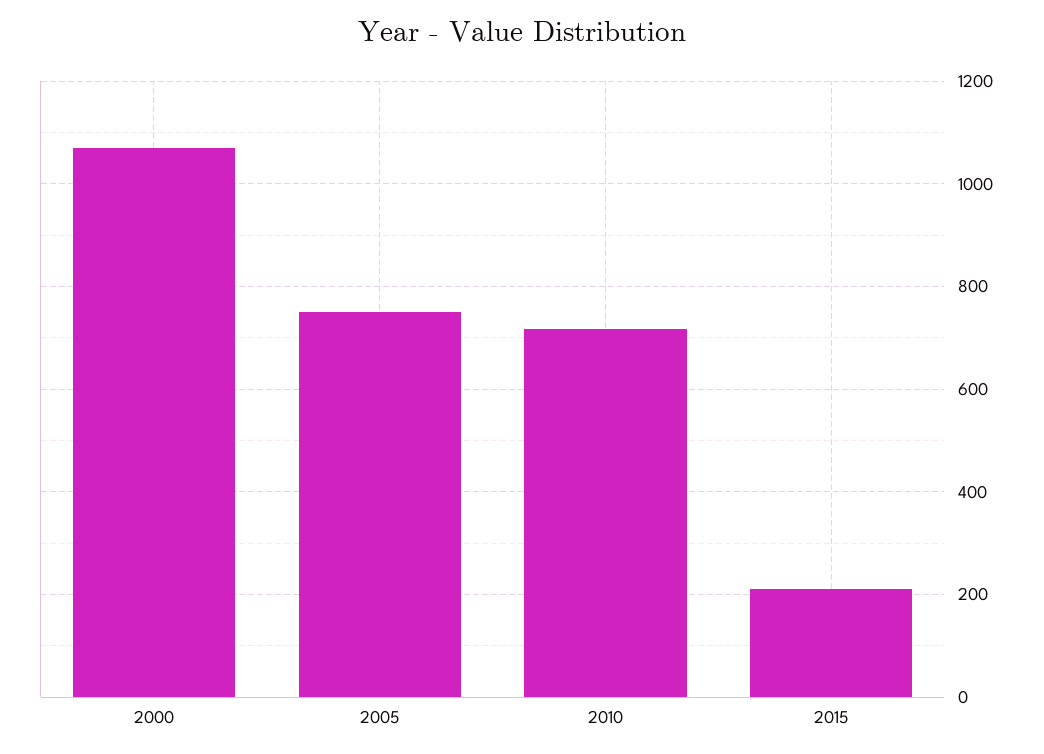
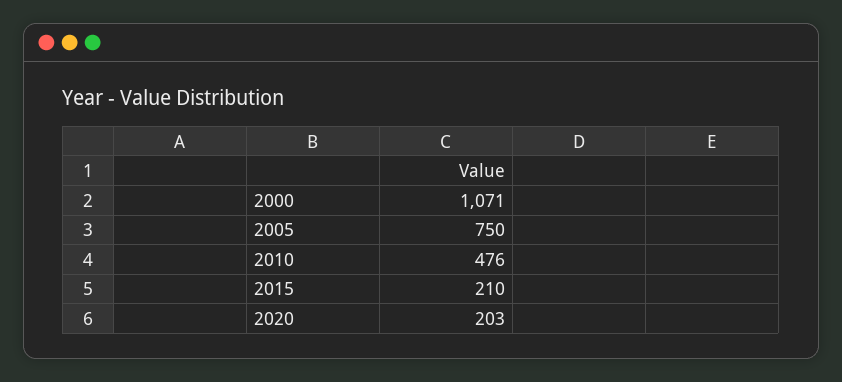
2010: 720 -> 476
2020: none -> 203

